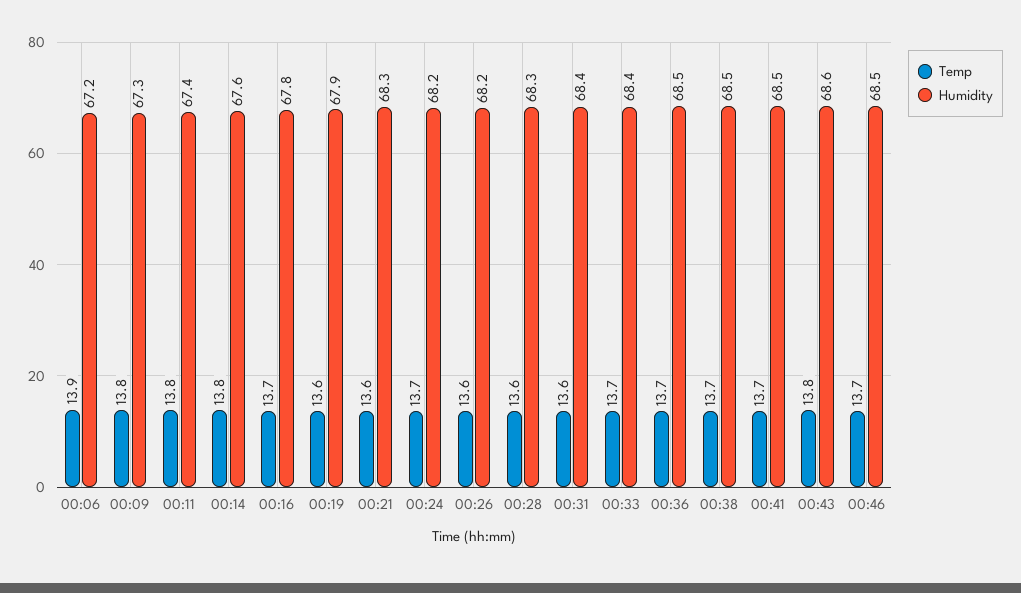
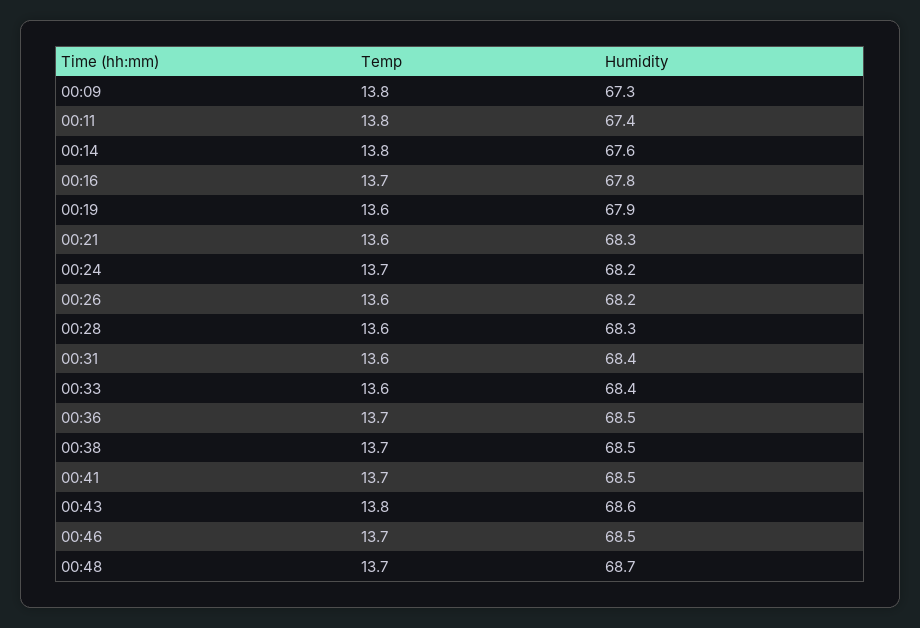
Temp, 00:06: 13.9 -> none
Humidity, 00:06: 67.2 -> none
Temp, 00:33: 13.7 -> 13.6
Temp, 00:48: none -> 13.7
Humidity, 00:48: none -> 68.7

